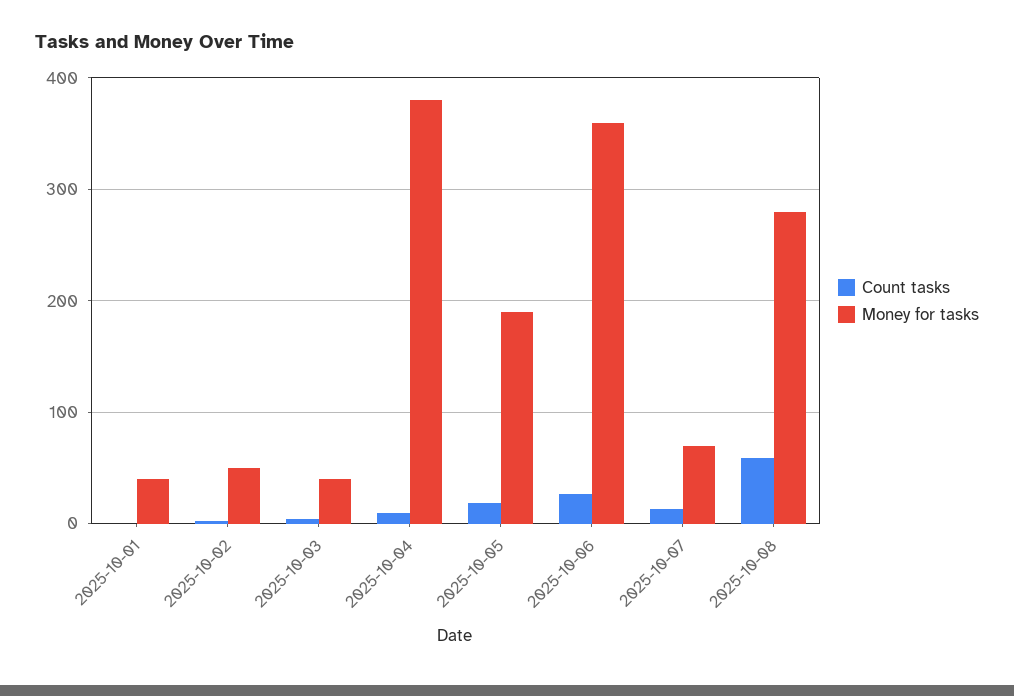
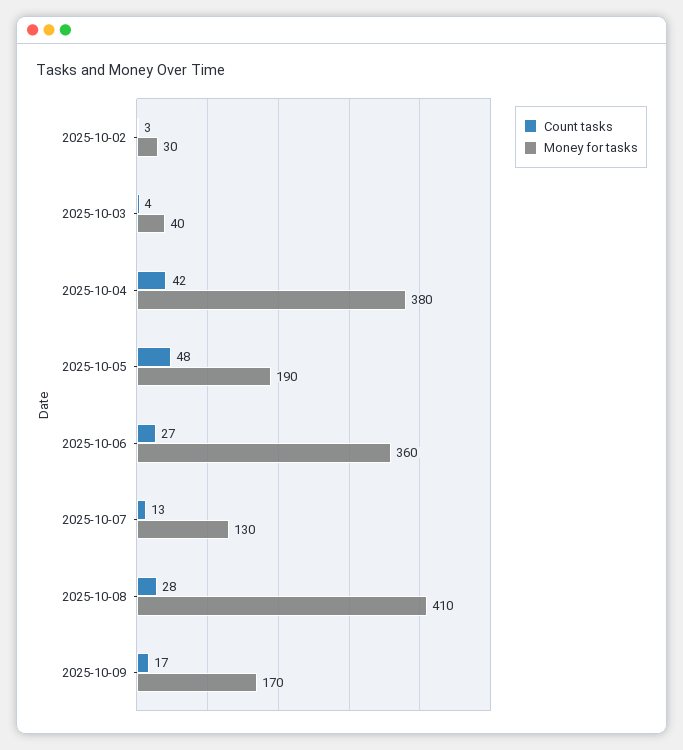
Count tasks, 2025-10-01: 0 -> none
Money for tasks, 2025-10-01: 40 -> none
Money for tasks, 2025-10-02: 50 -> 30
Count tasks, 2025-10-04: 10 -> 42
Count tasks, 2025-10-05: 20 -> 48
Money for tasks, 2025-10-07: 70 -> 130
Count tasks, 2025-10-08: 60 -> 28
Money for tasks, 2025-10-08: 280 -> 410
Count tasks, 2025-10-09: none -> 17
Money for tasks, 2025-10-09: none -> 170

